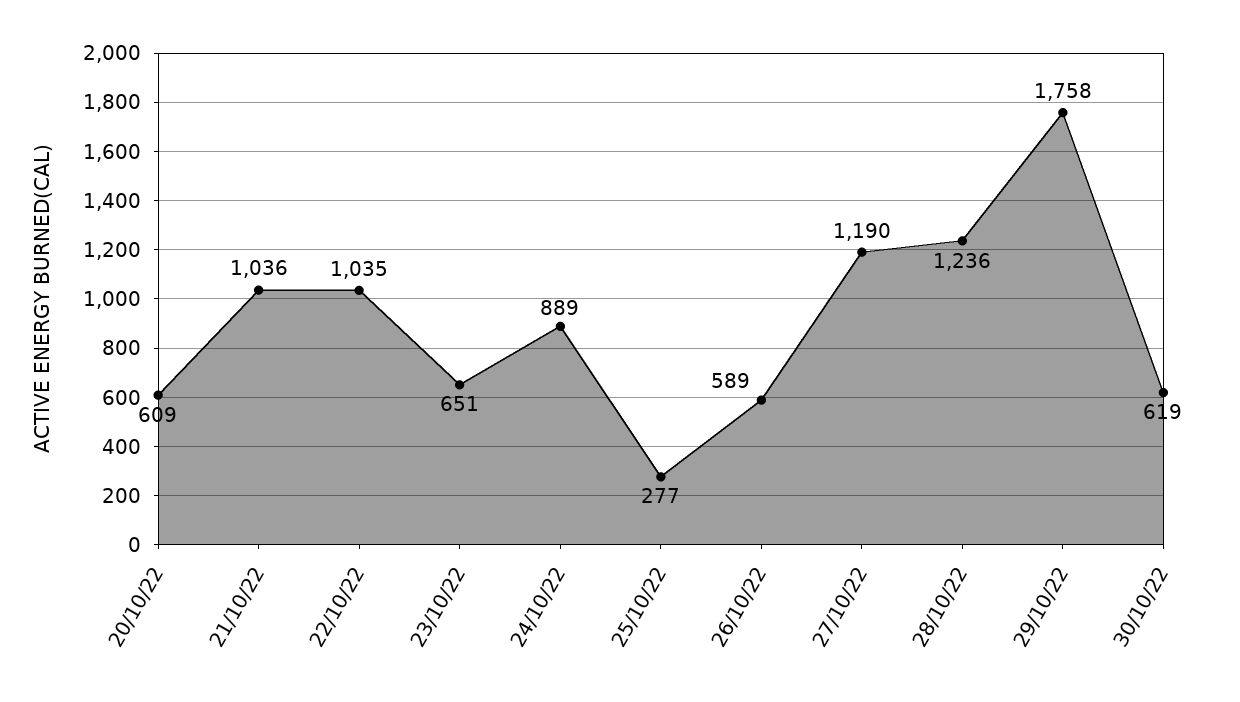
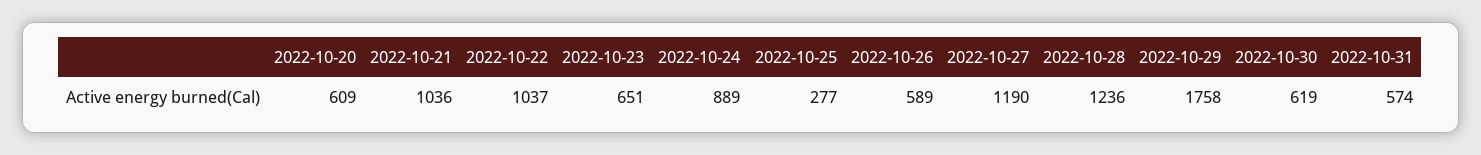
22/10/22: 1035 -> 1037
2022-10-31: none -> 574

